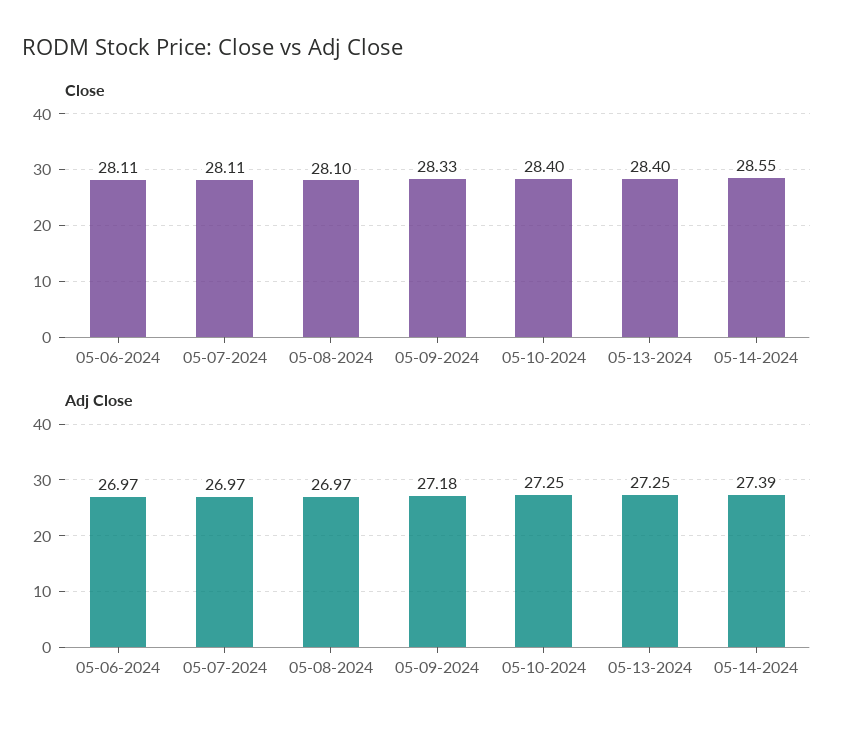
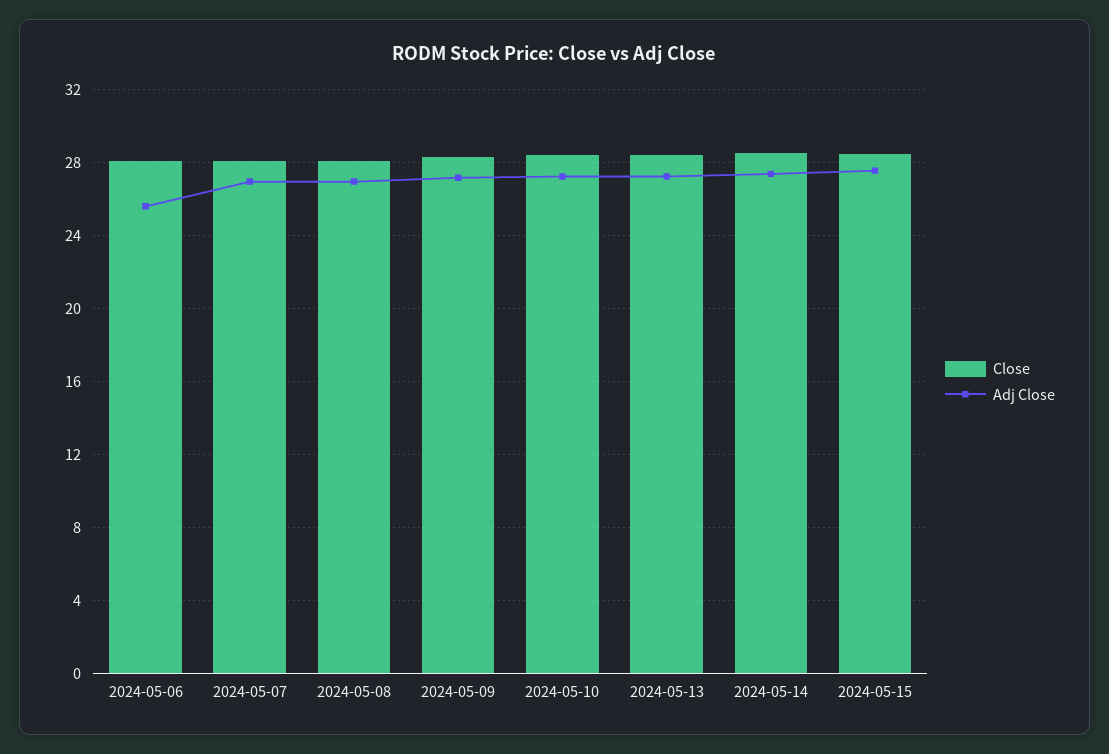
Adj Close, 05-06-2024: 26.97 -> 25.5
Close, 2024-05-15: none -> 28.5
Adj Close, 2024-05-15: none -> 27.5

